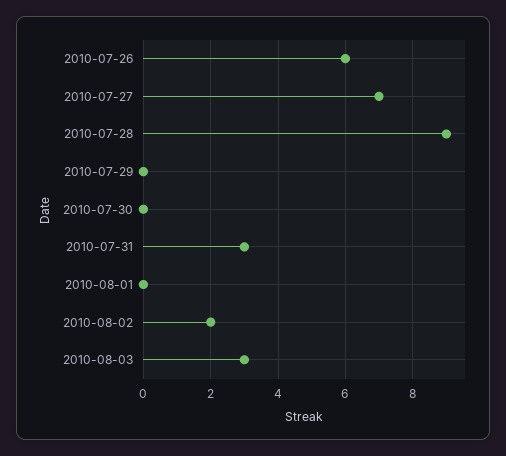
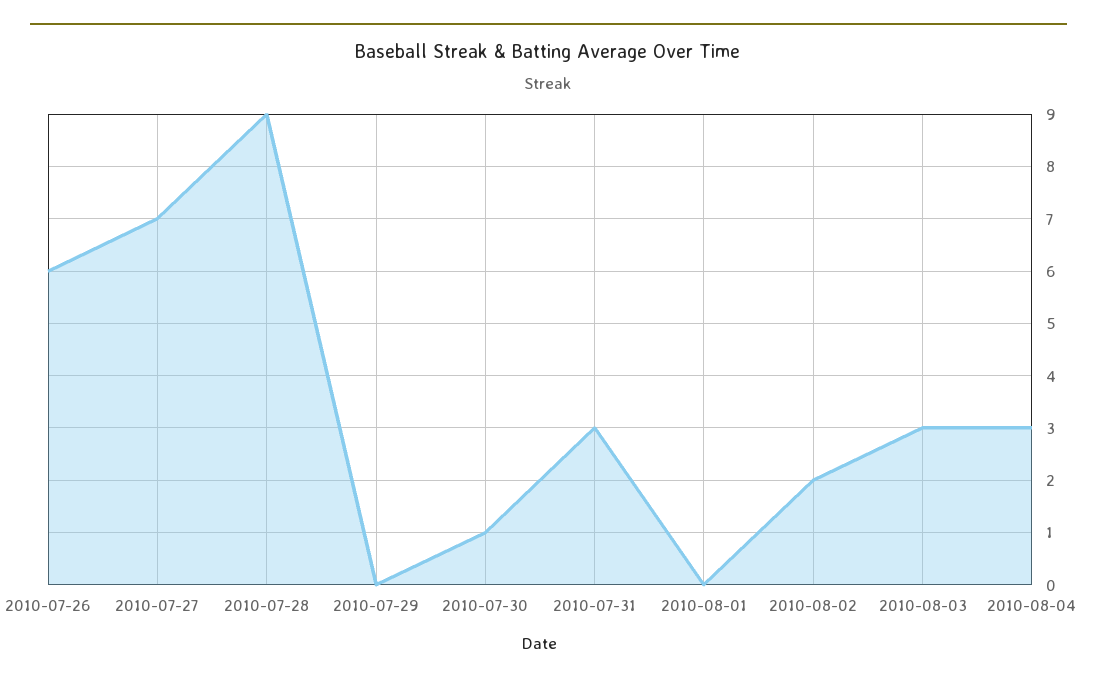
2010-07-30: 0 -> 1
2010-08-04: none -> 3

